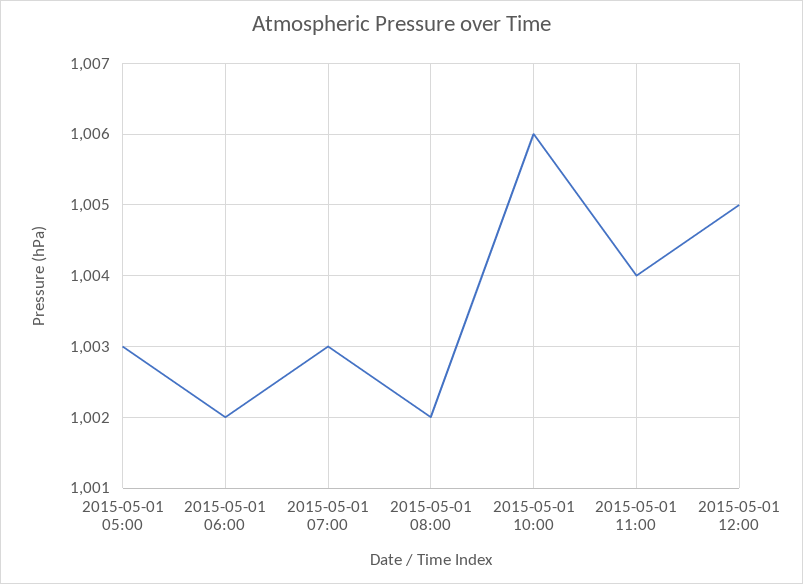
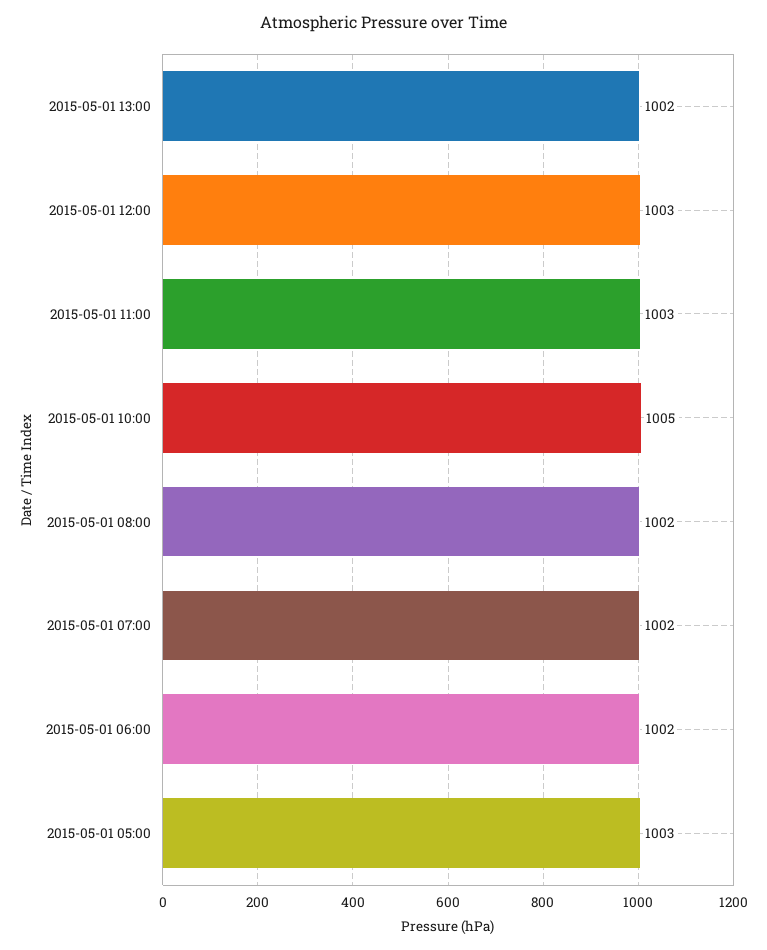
2015-05-01 07:00: 1003 -> 1002
2015-05-01 10:00: 1006 -> 1005
2015-05-01 11:00: 1004 -> 1003
2015-05-01 12:00: 1005 -> 1003
2015-05-01 13:00: none -> 1002

